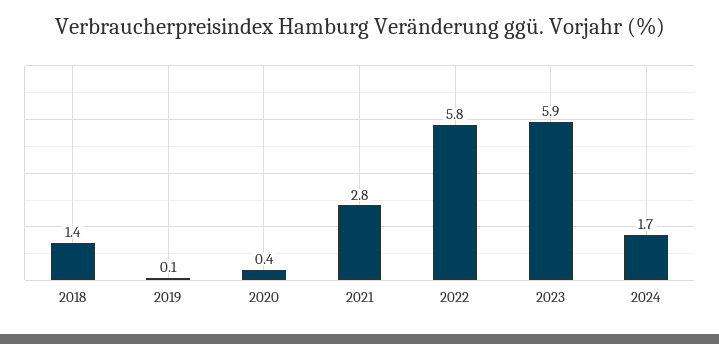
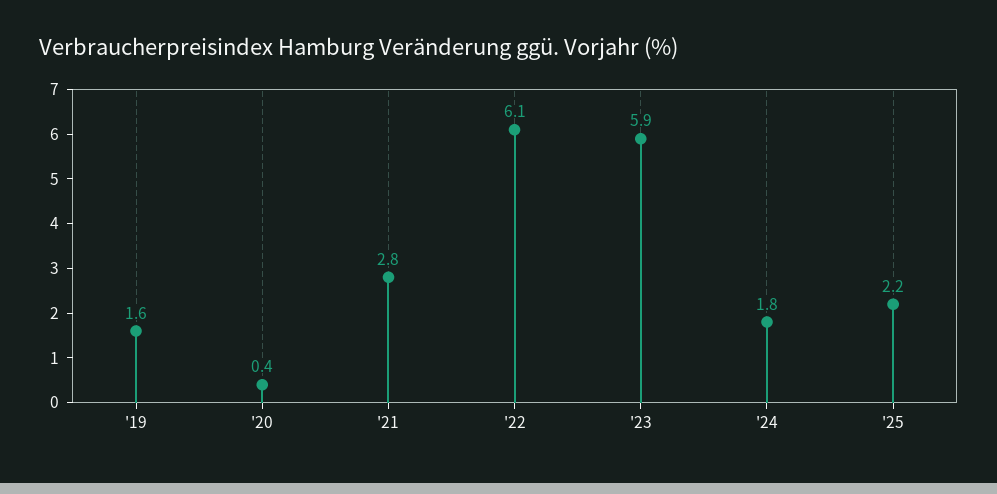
2018: 1.4 -> none
2019: 0.1 -> 1.6
2022: 5.8 -> 6.1
2024: 1.7 -> 1.8
'25: none -> 2.2

